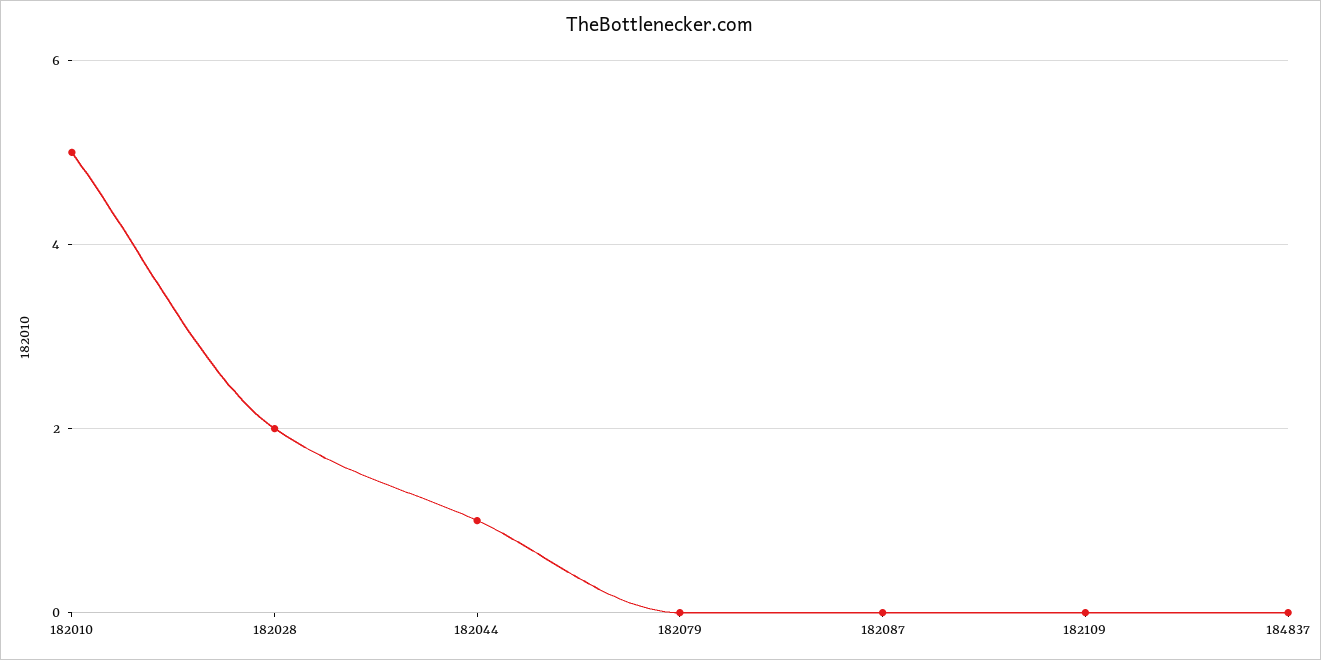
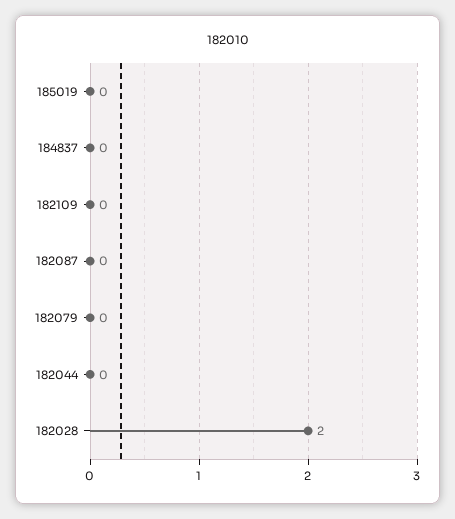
182010: 5 -> none
182044: 1 -> 0
185019: none -> 0

